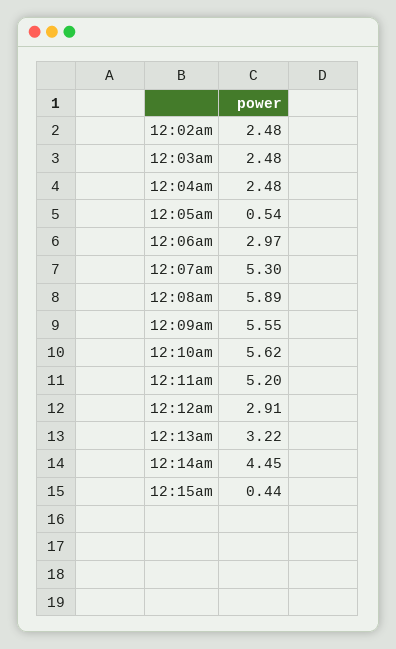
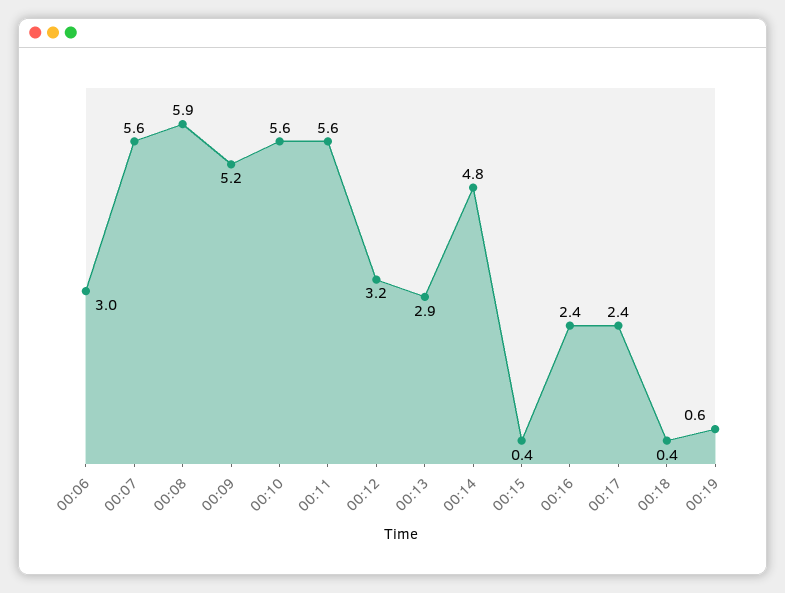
12:02am: 2.48 -> none
12:03am: 2.48 -> none
12:04am: 2.48 -> none
12:05am: 0.54 -> none
12:07am: 5.3 -> 5.6
12:09am: 5.55 -> 5.2
12:11am: 5.2 -> 5.6
12:12am: 2.91 -> 3.2
12:13am: 3.22 -> 2.9
12:14am: 4.45 -> 4.8
00:16: none -> 2.4
00:17: none -> 2.4
00:18: none -> 0.4
00:19: none -> 0.6

